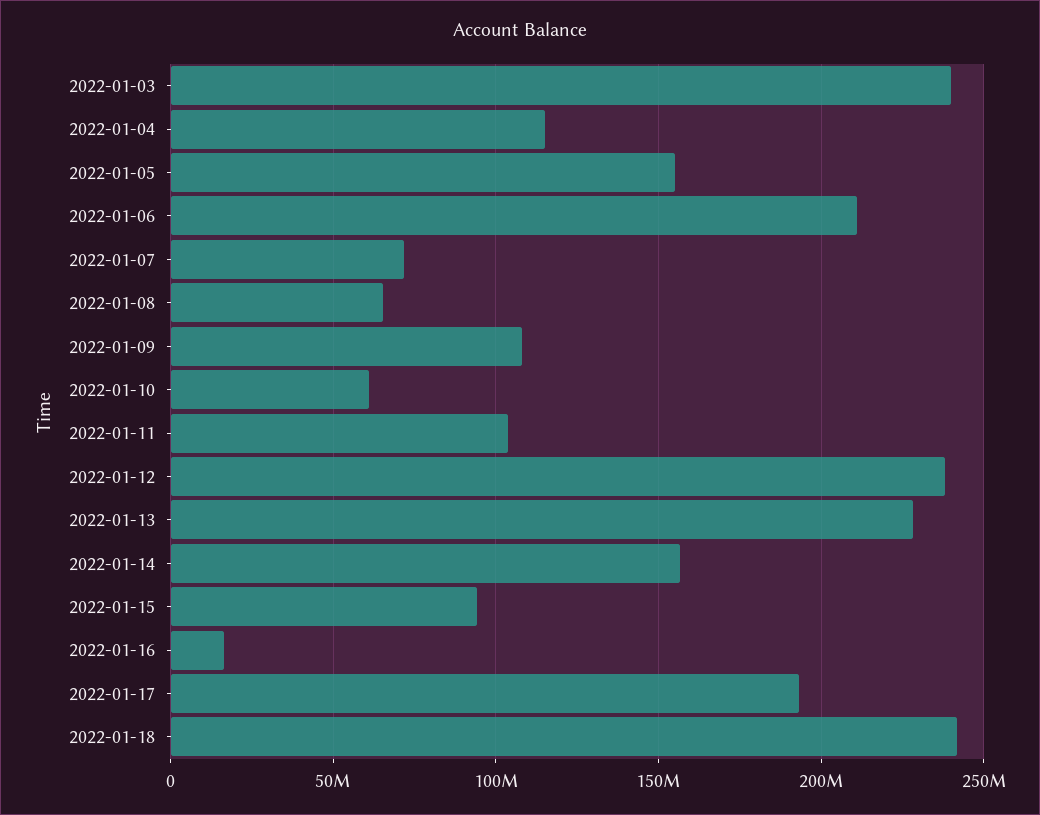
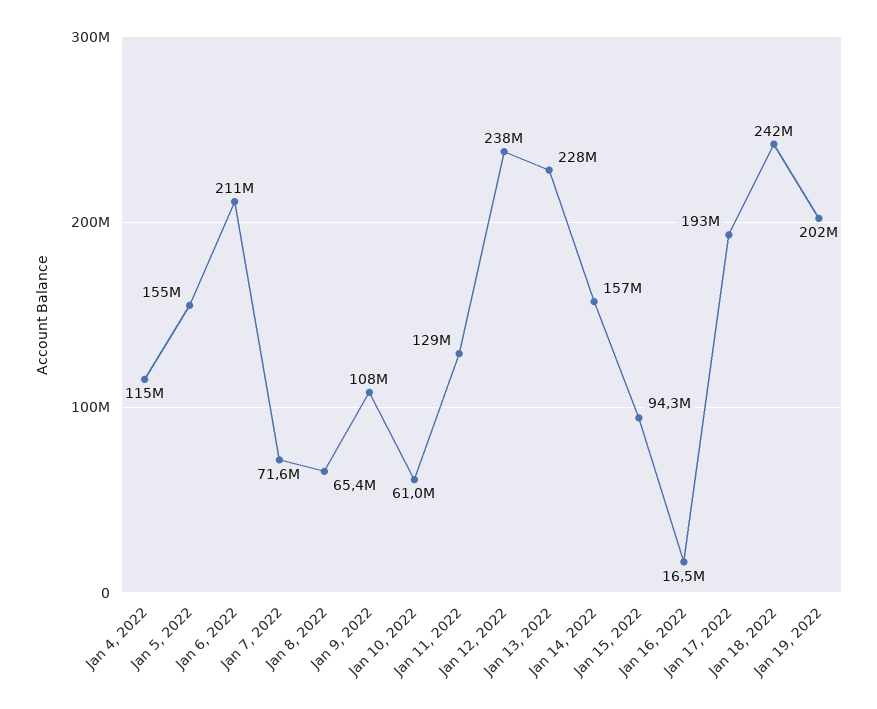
2022-01-03: 240000000 -> none
2022-01-11: 105000000 -> 129000000
Jan 19, 2022: none -> 202000000

